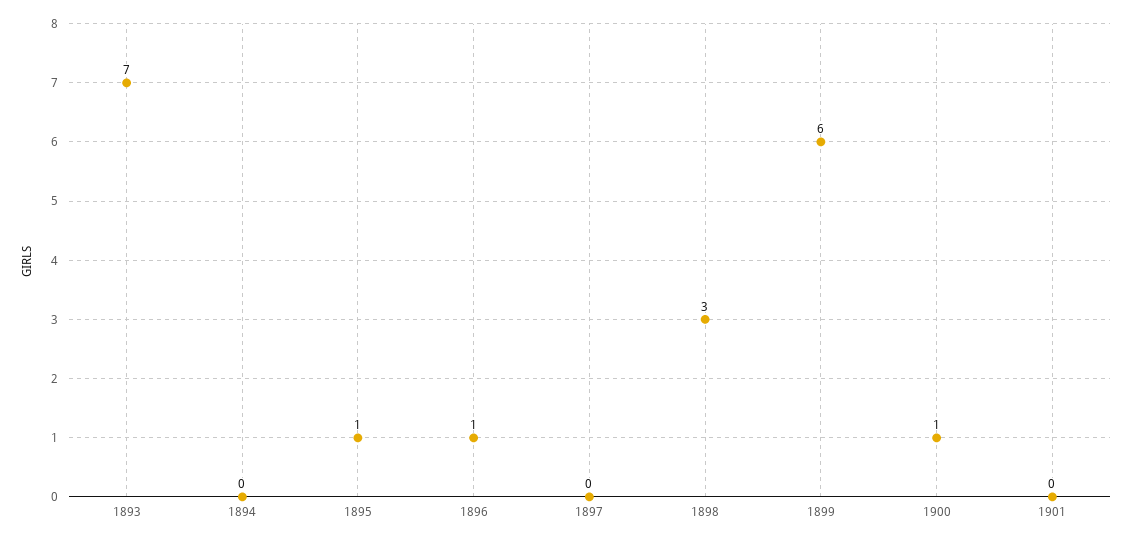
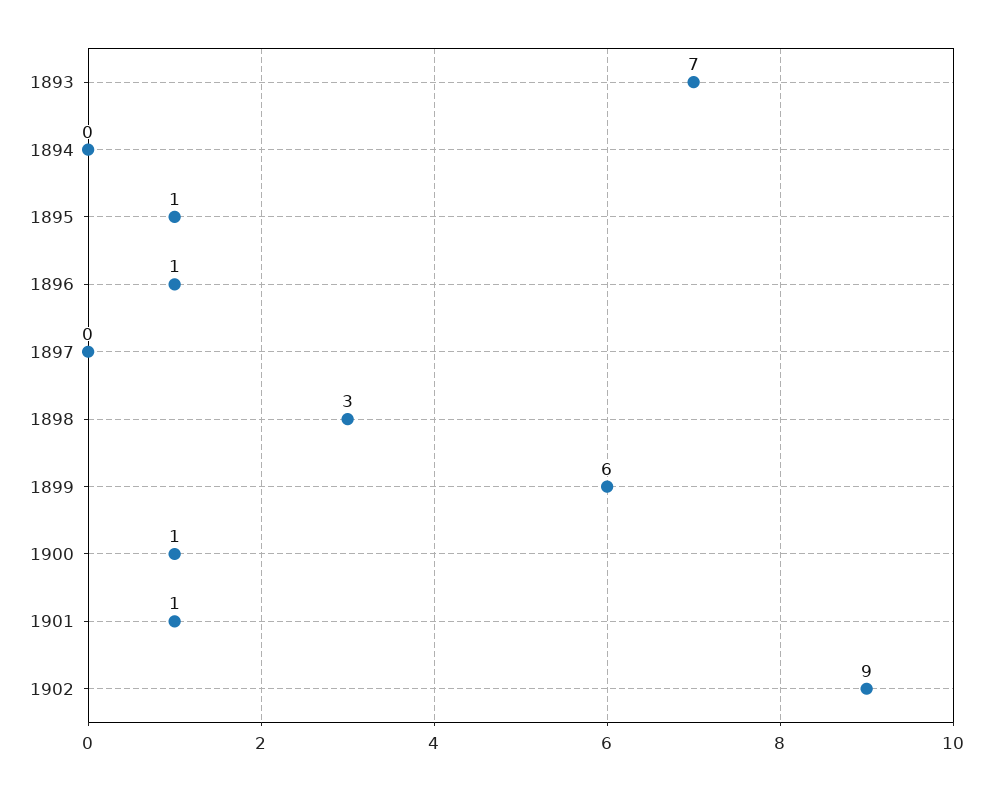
1901: 0 -> 1
1902: none -> 9

